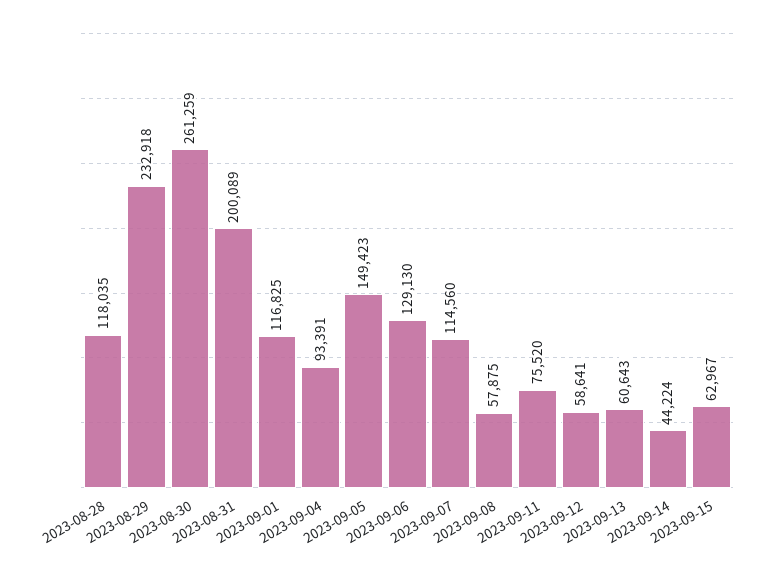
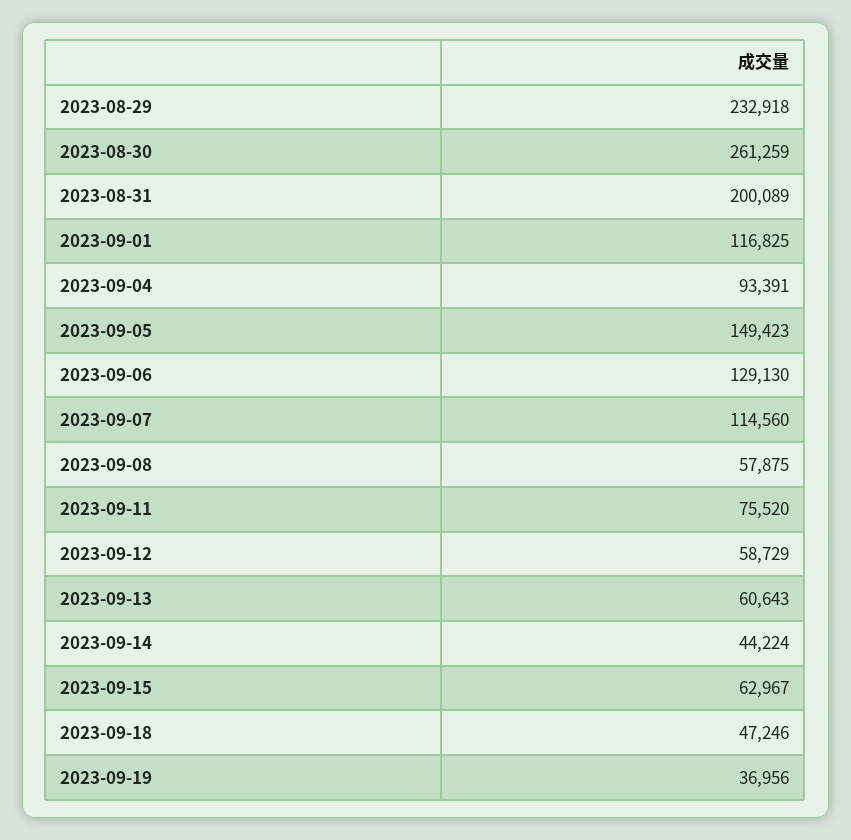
2023-08-28: 118035 -> none
2023-09-12: 58641 -> 58729
2023-09-18: none -> 47246
2023-09-19: none -> 36956

